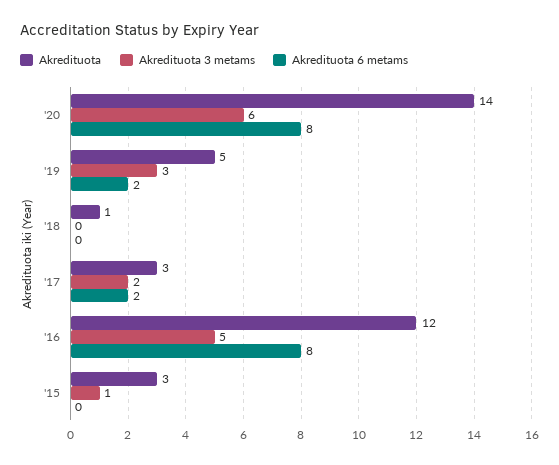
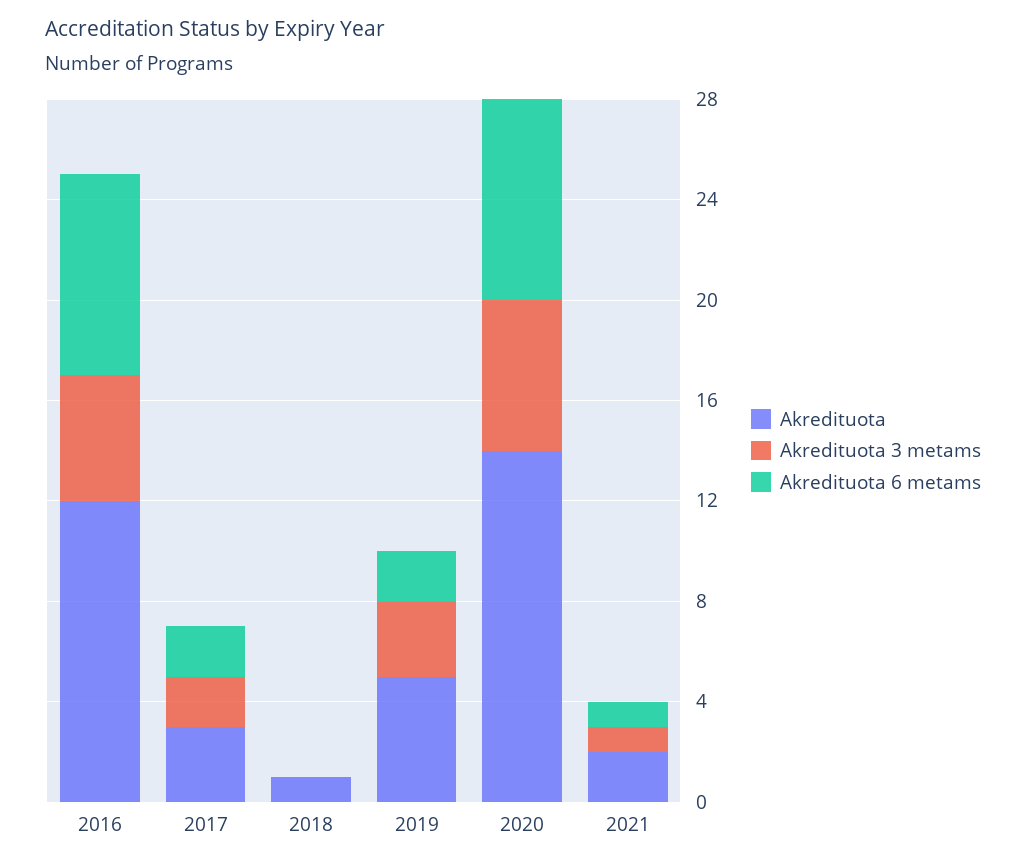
Akredituota, '15: 3 -> none
Akredituota 3 metams, '15: 1 -> none
Akredituota 6 metams, '15: 0 -> none
Akredituota, 2021: none -> 2
Akredituota 3 metams, 2021: none -> 1
Akredituota 6 metams, 2021: none -> 1

